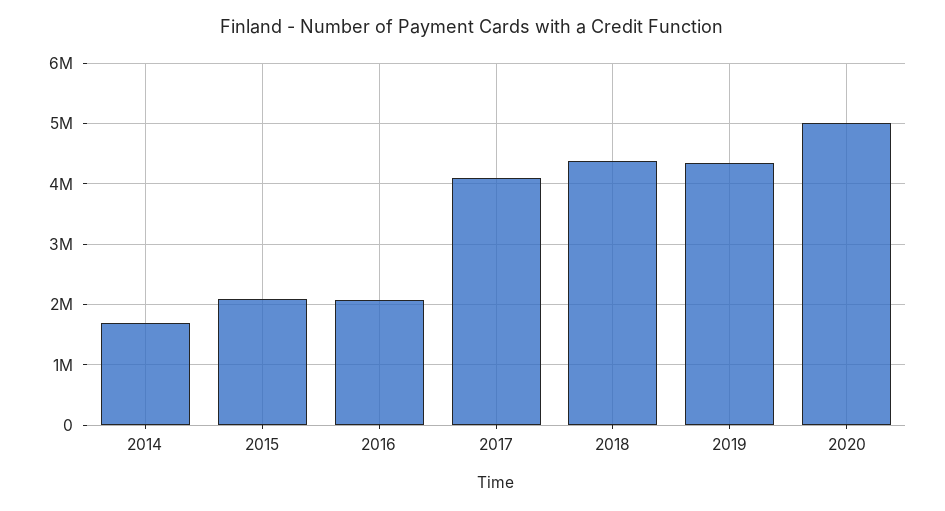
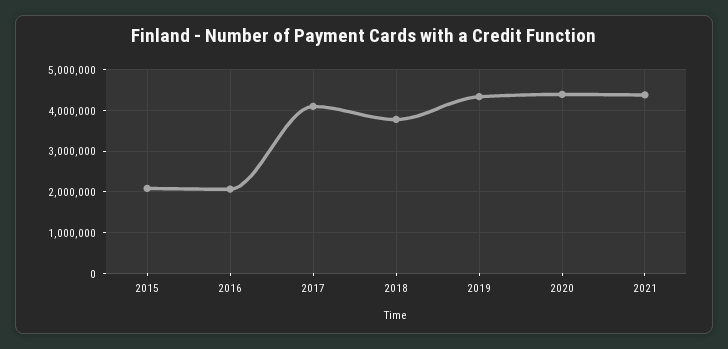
2014: 1700000 -> none
2018: 4400000 -> 3800000
2020: 5000000 -> 4400000
2021: none -> 4400000

